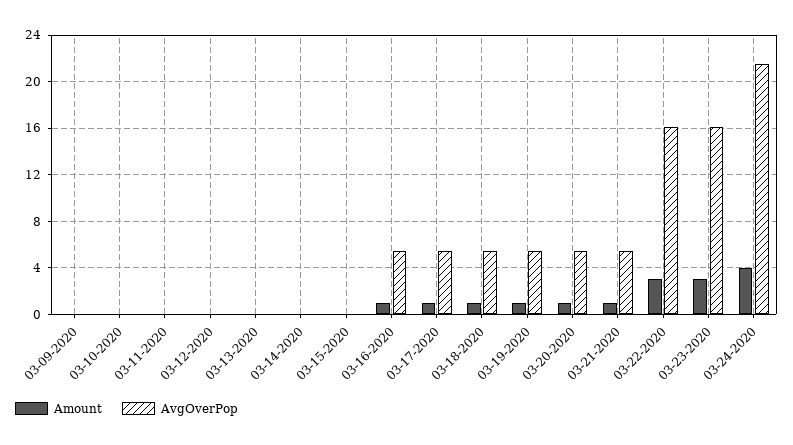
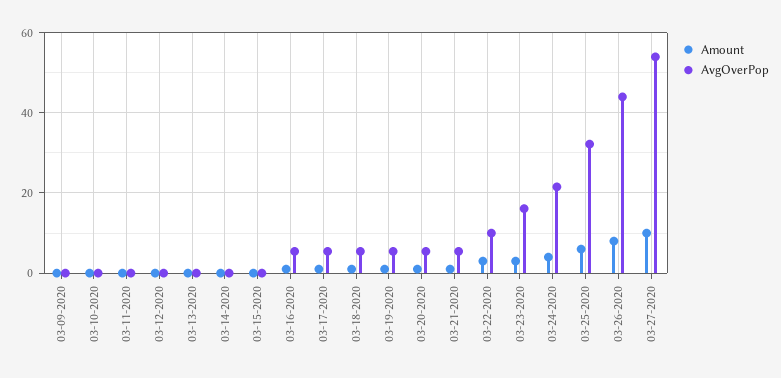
AvgOverPop, 03-22-2020: 16 -> 10
Amount, 03-25-2020: none -> 6
AvgOverPop, 03-25-2020: none -> 32
Amount, 03-26-2020: none -> 8
AvgOverPop, 03-26-2020: none -> 44
Amount, 03-27-2020: none -> 10
AvgOverPop, 03-27-2020: none -> 54

